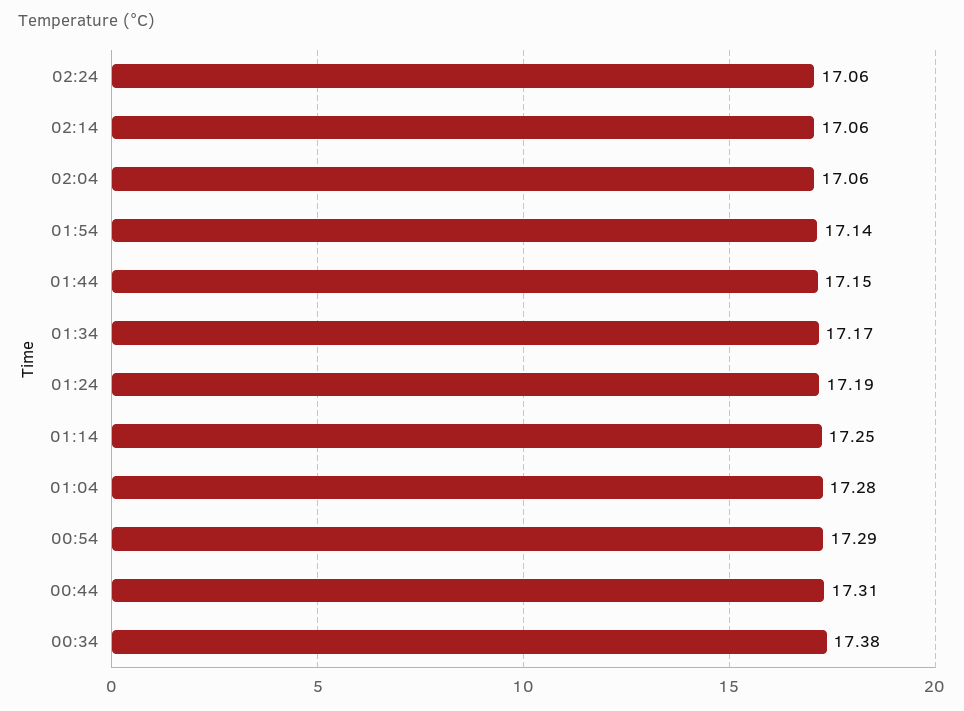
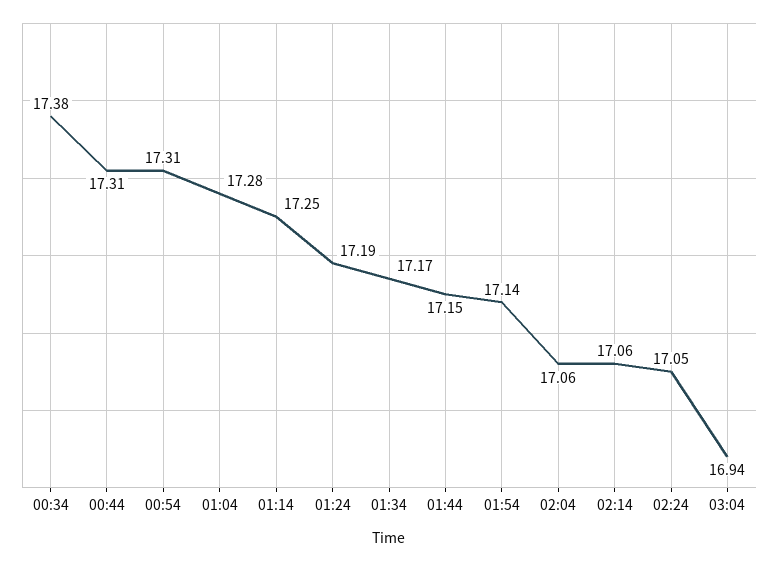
02:24: 17.06 -> 17.05
00:54: 17.29 -> 17.31
03:04: none -> 16.94

